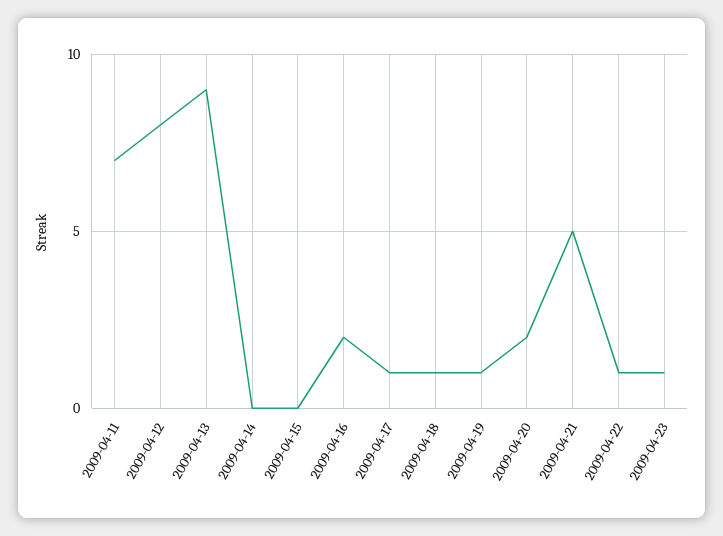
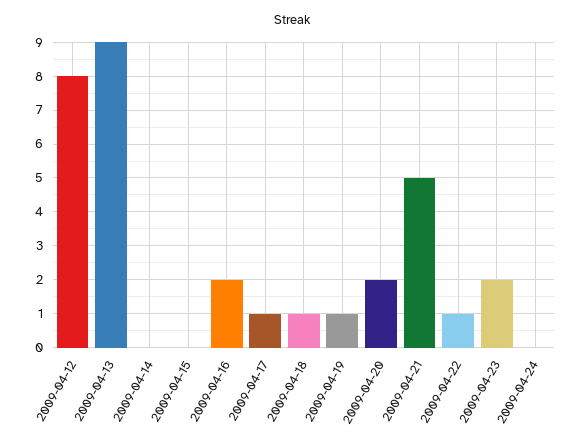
2009-04-11: 7 -> none
2009-04-23: 1 -> 2
2009-04-24: none -> 0

